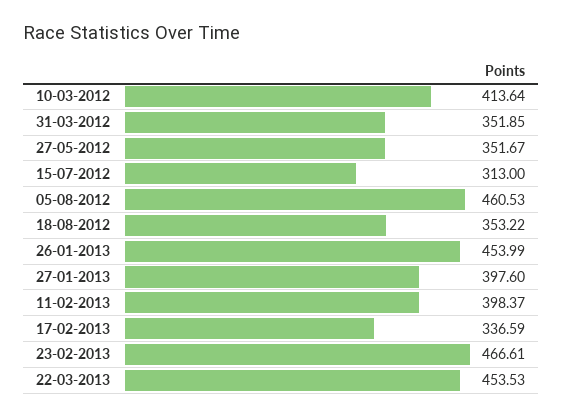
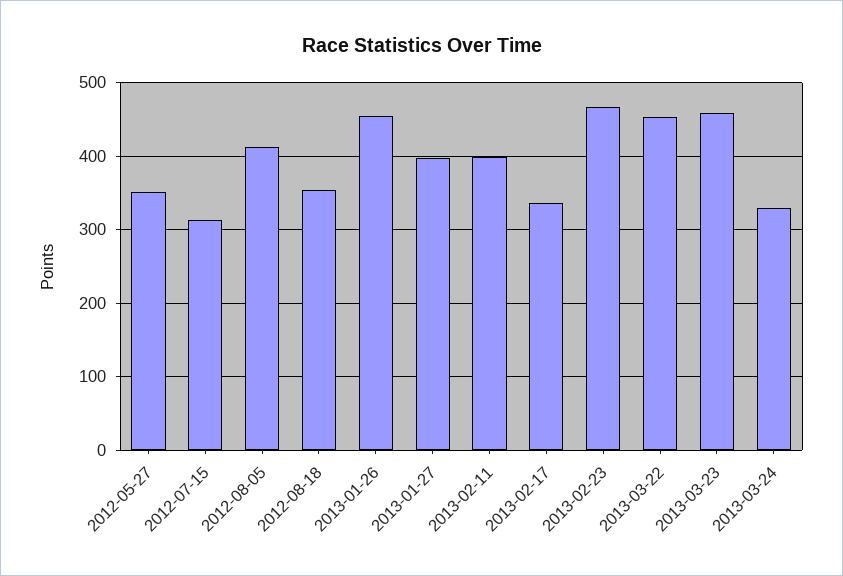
10-03-2012: 413.64 -> none
31-03-2012: 351.85 -> none
05-08-2012: 460.53 -> 410
2013-03-23: none -> 460
2013-03-24: none -> 330

